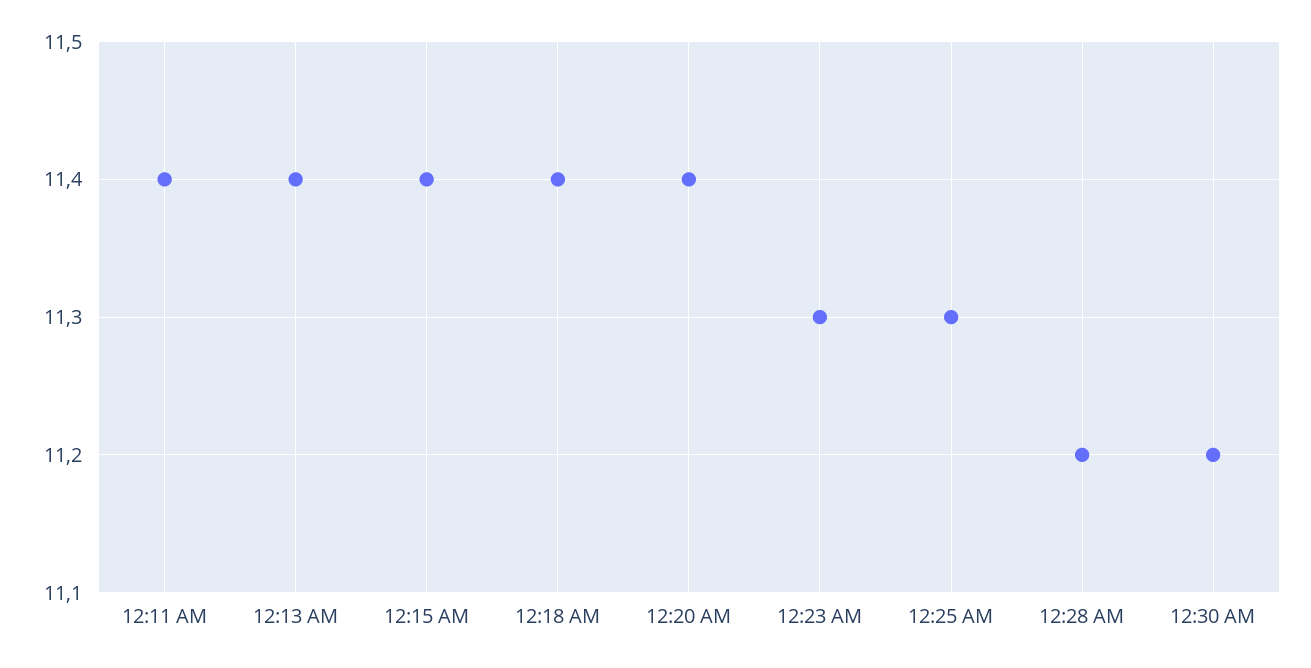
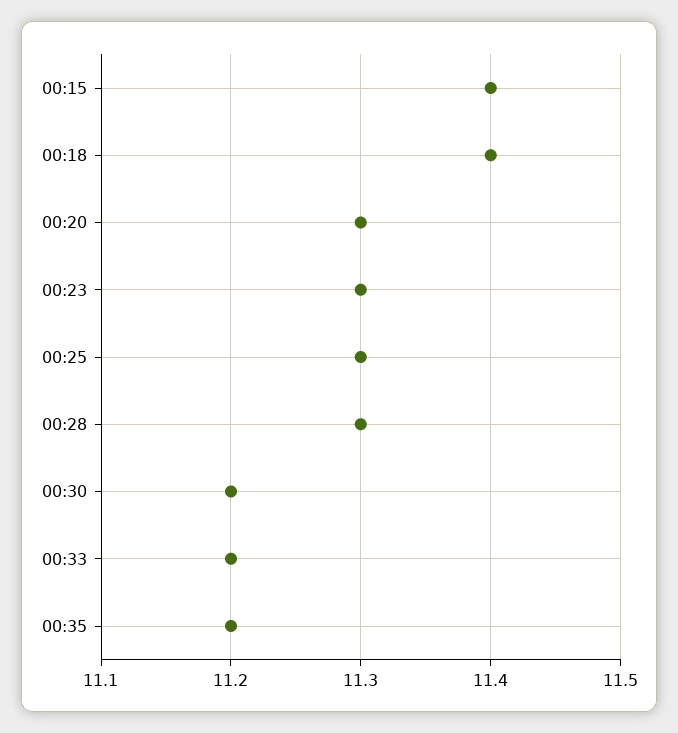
12:11 AM: 11.4 -> none
12:13 AM: 11.4 -> none
12:20 AM: 11.4 -> 11.3
12:28 AM: 11.2 -> 11.3
00:33: none -> 11.2
00:35: none -> 11.2

